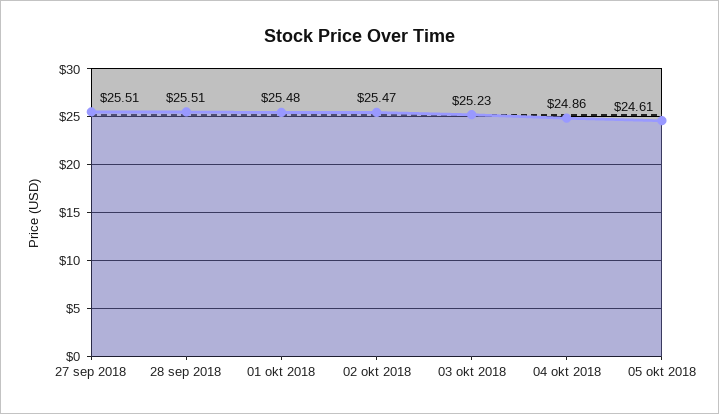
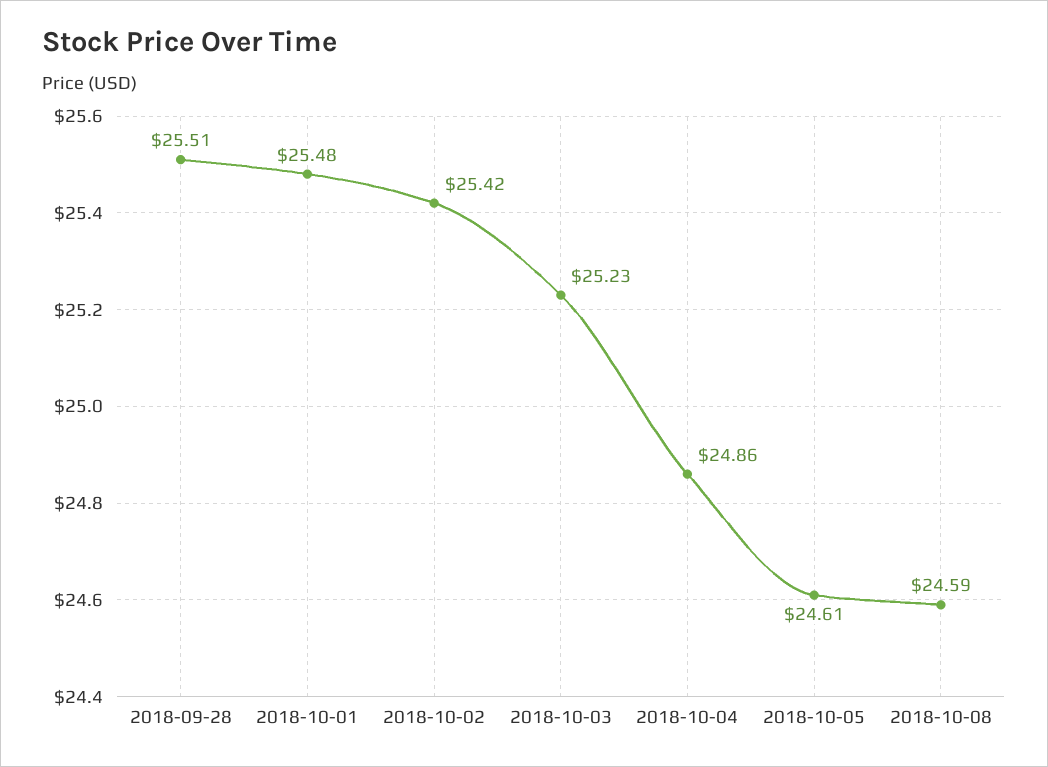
27 sep 2018: 25.51 -> none
02 okt 2018: 25.47 -> 25.42
2018-10-08: none -> 24.59

